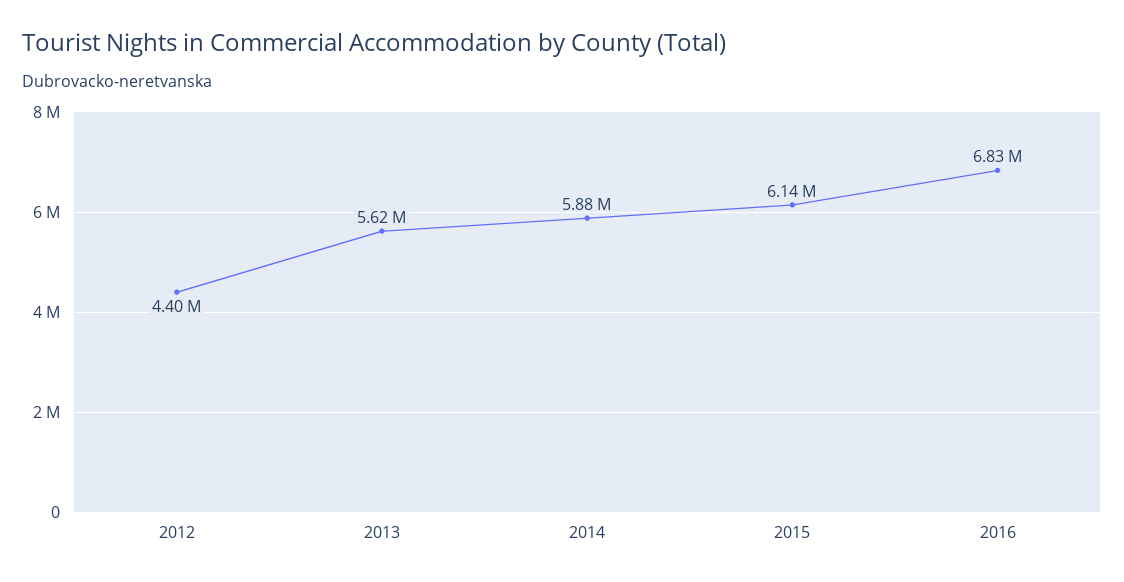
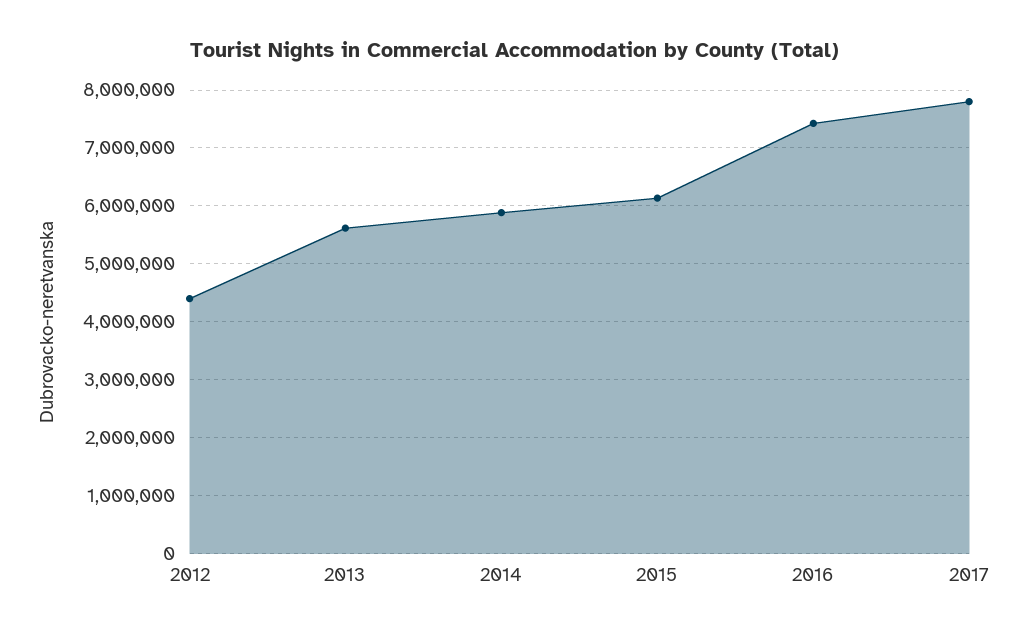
2016: 6830000 -> 7400000
2017: none -> 7800000

